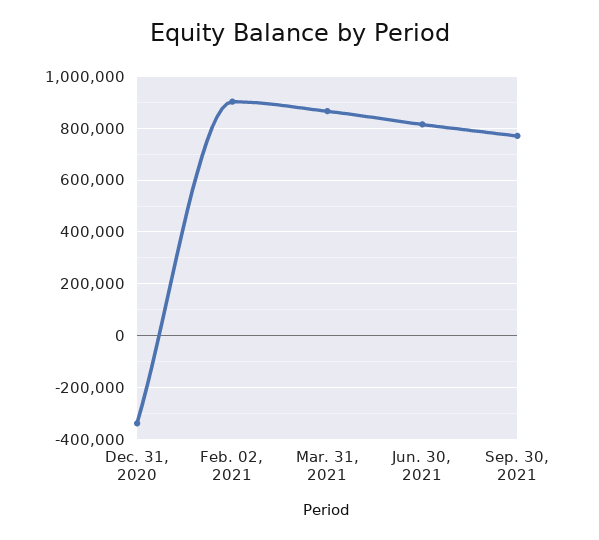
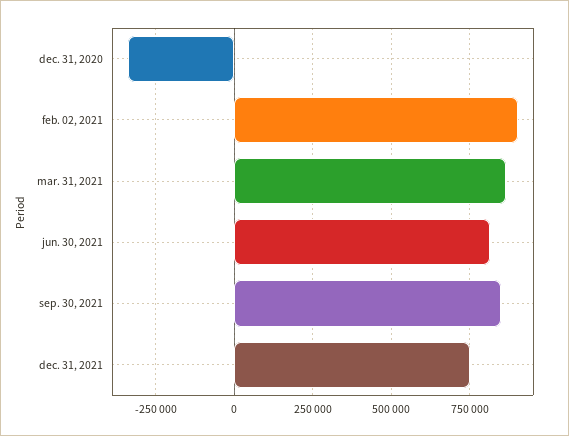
Sep. 30, 2021: 775000 -> 850000
dec. 31, 2021: none -> 750000

